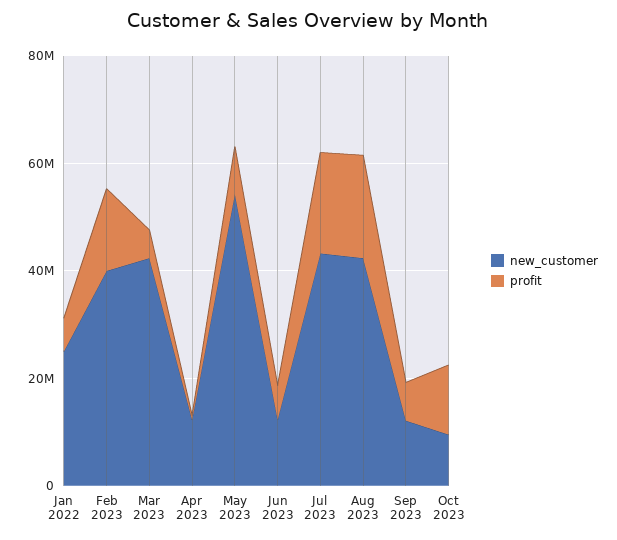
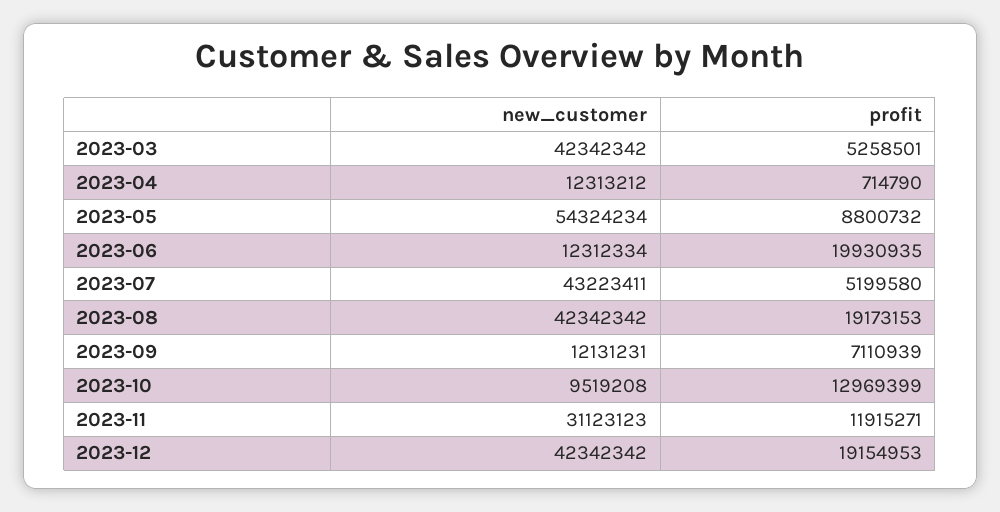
new_customer, Jan 2022: 25000000 -> none
profit, Jan 2022: 5000000 -> none
new_customer, Feb 2023: 40000000 -> none
profit, Feb 2023: 15000000 -> none
profit, Jun 2023: 5000000 -> 19930935
profit, Jul 2023: 20000000 -> 5199580
new_customer, 2023-11: none -> 31123123
profit, 2023-11: none -> 11915271
new_customer, 2023-12: none -> 42342342
profit, 2023-12: none -> 19154953

